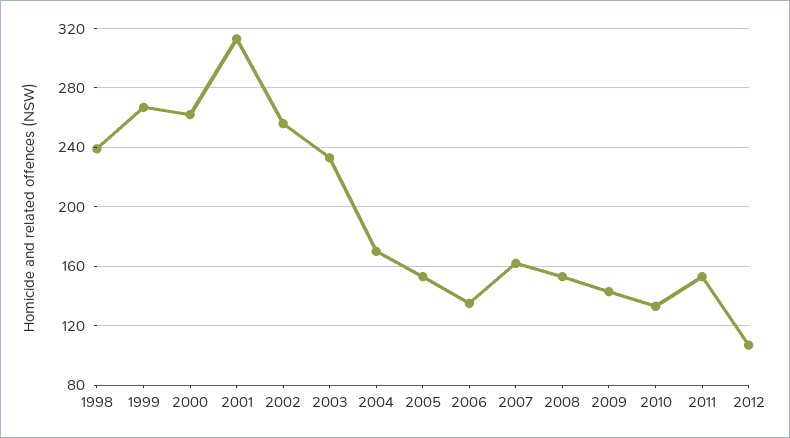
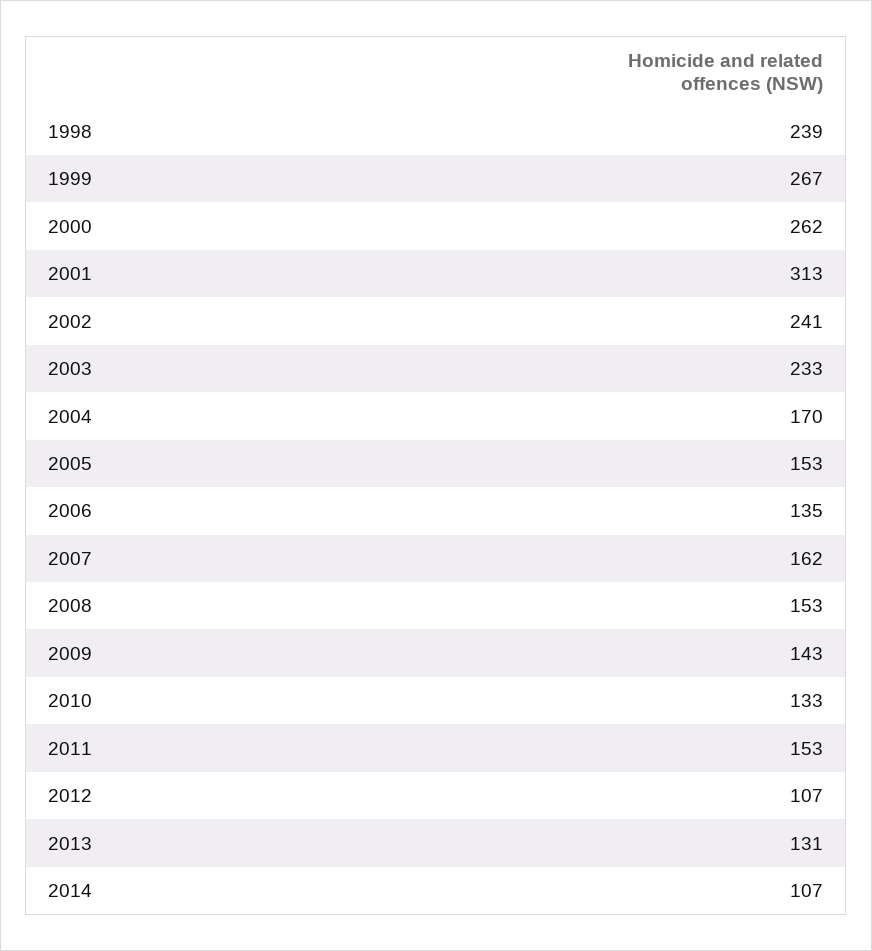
2002: 255 -> 241
2013: none -> 131
2014: none -> 107

